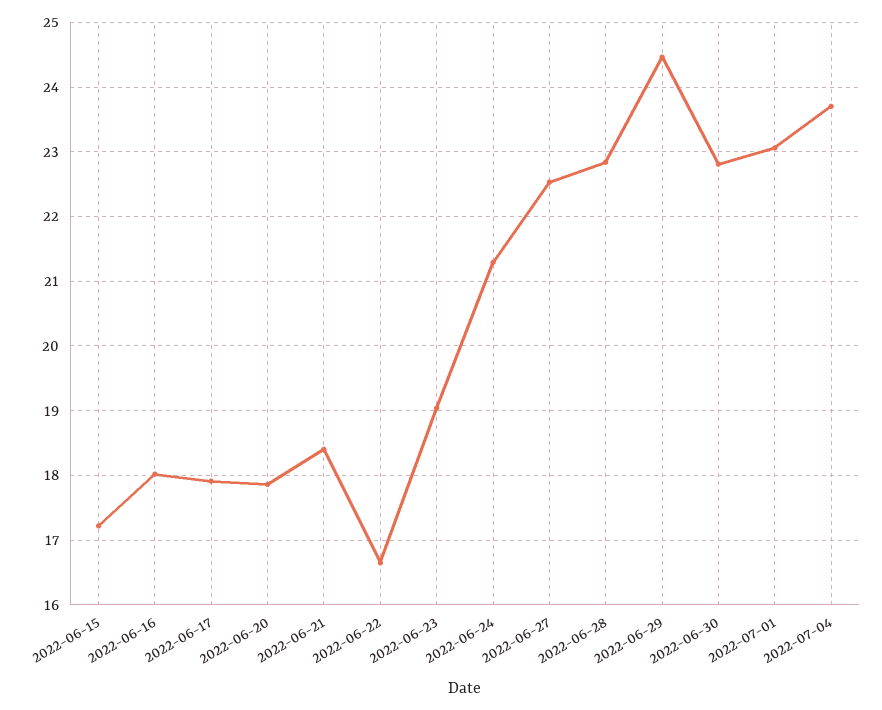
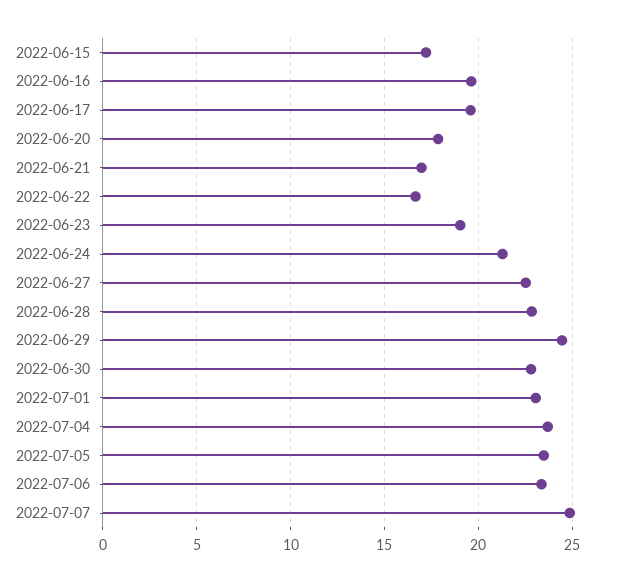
2022-06-16: 18 -> 19.5
2022-06-17: 17.9 -> 19.5
2022-06-21: 18.4 -> 17
2022-07-05: none -> 23.5
2022-07-06: none -> 23.5
2022-07-07: none -> 25

